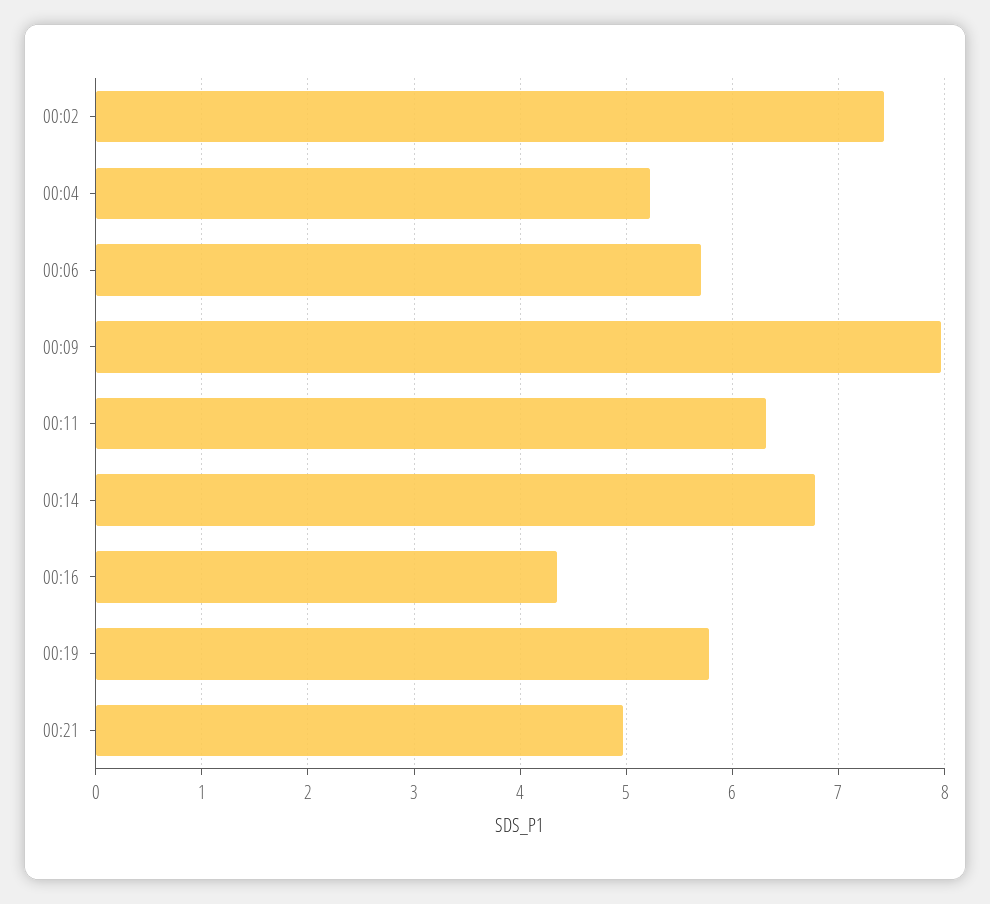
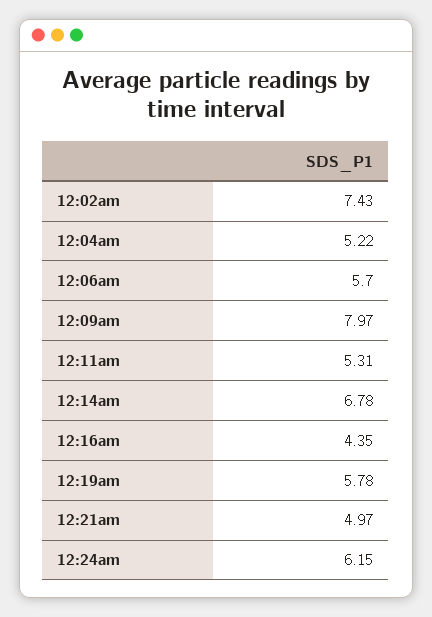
00:11: 6.3 -> 5.31
12:24am: none -> 6.15

